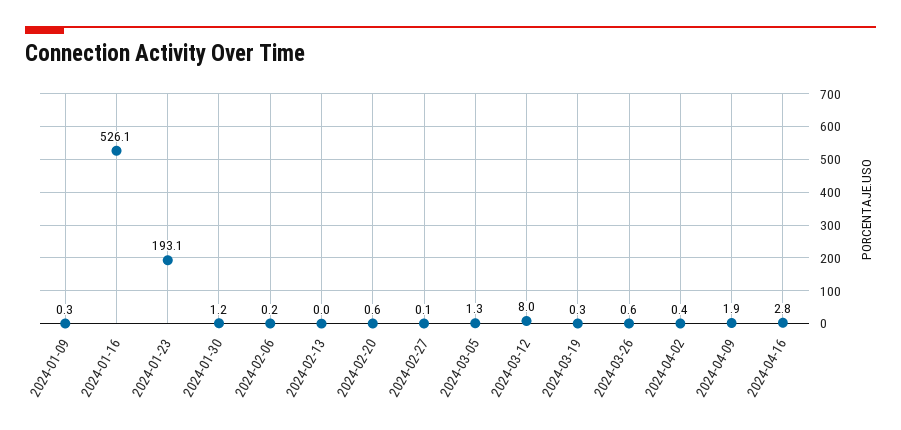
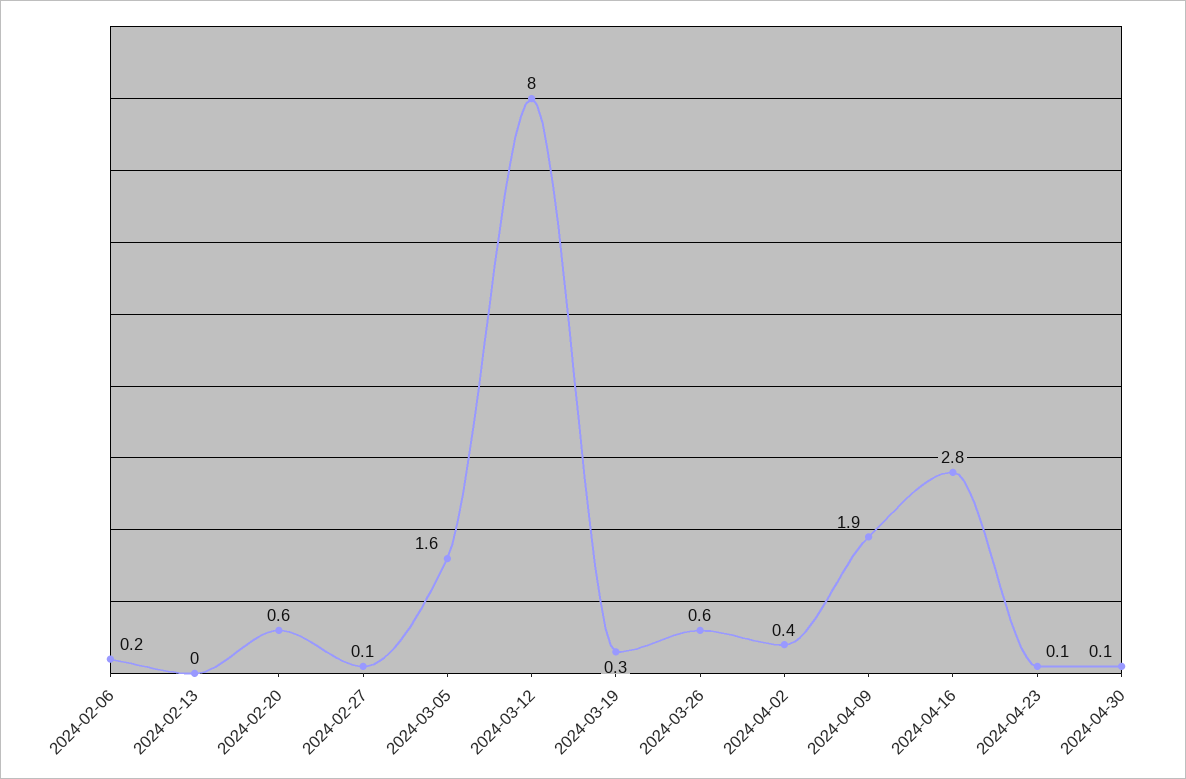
2024-01-09: 0.3 -> none
2024-01-16: 526.1 -> none
2024-01-23: 193.1 -> none
2024-01-30: 1.2 -> none
2024-03-05: 1.3 -> 1.6
2024-04-23: none -> 0.1
2024-04-30: none -> 0.1

